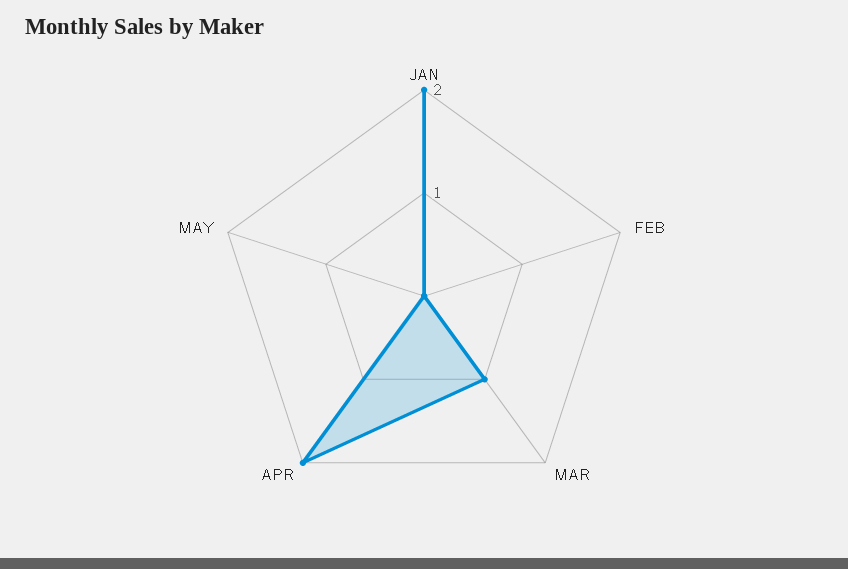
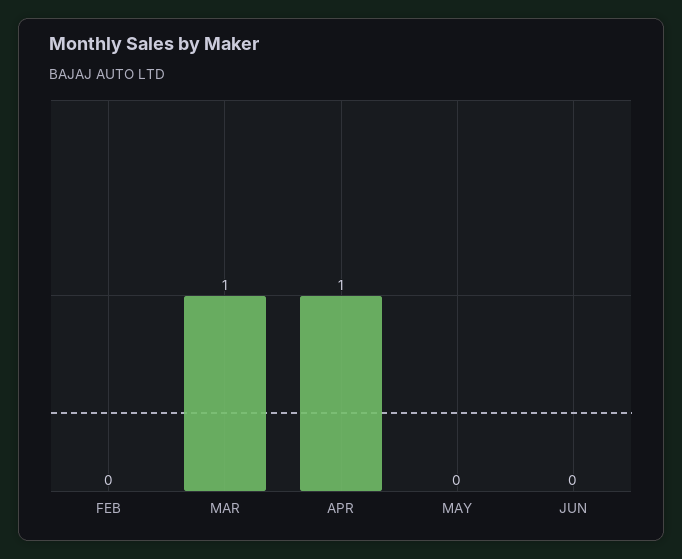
JAN: 2 -> none
APR: 2 -> 1
JUN: none -> 0

